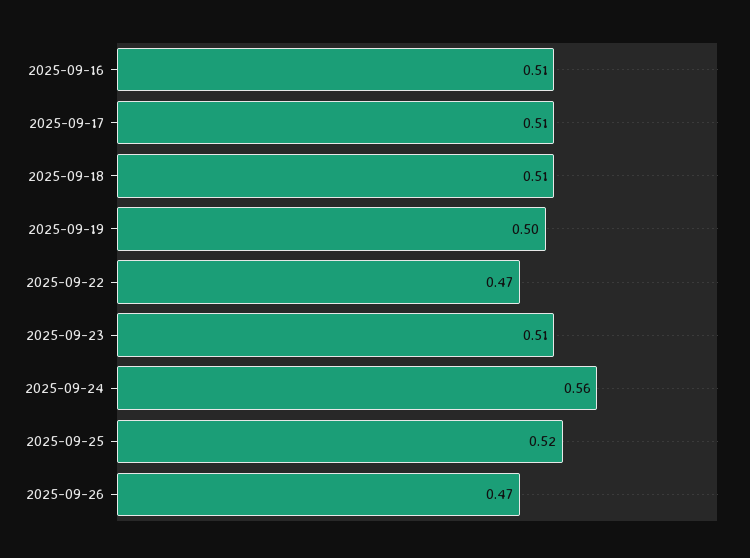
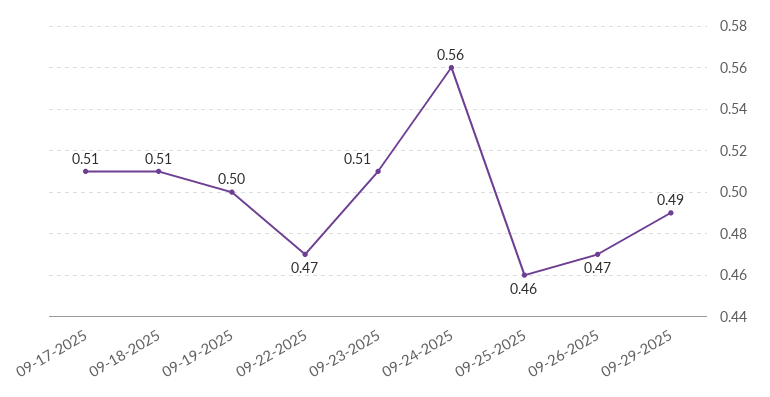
2025-09-16: 0.51 -> none
2025-09-25: 0.52 -> 0.46
09-29-2025: none -> 0.49

